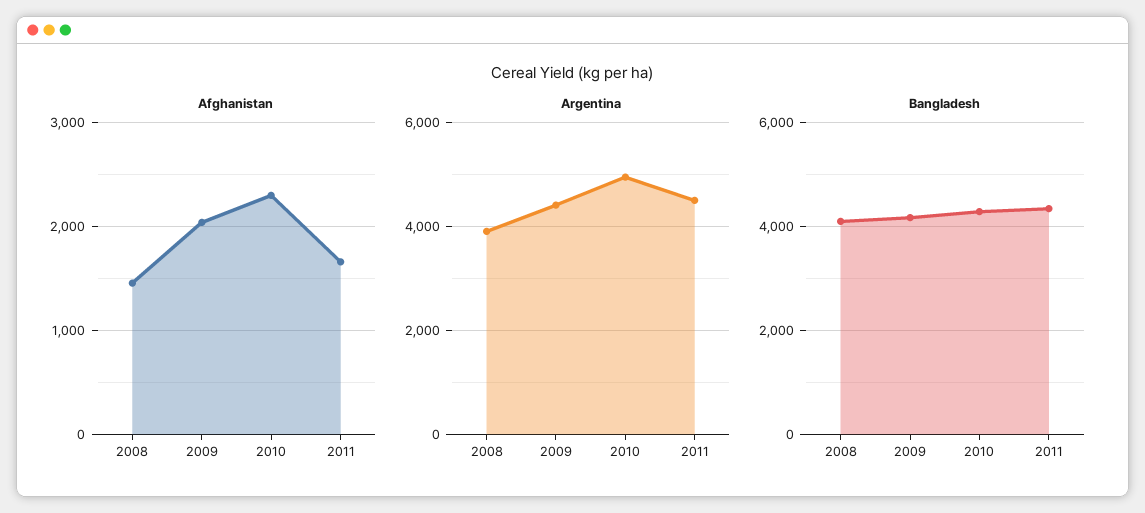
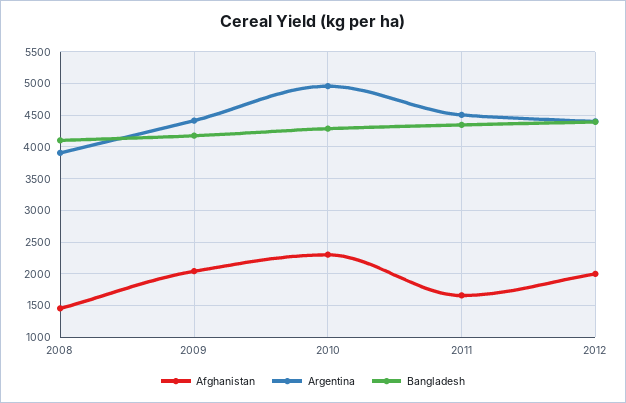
Afghanistan, 2012: none -> 2000
Argentina, 2012: none -> 4400
Bangladesh, 2012: none -> 4400

